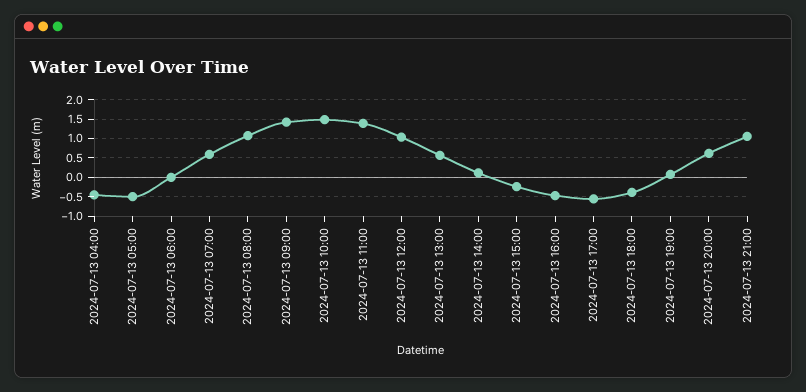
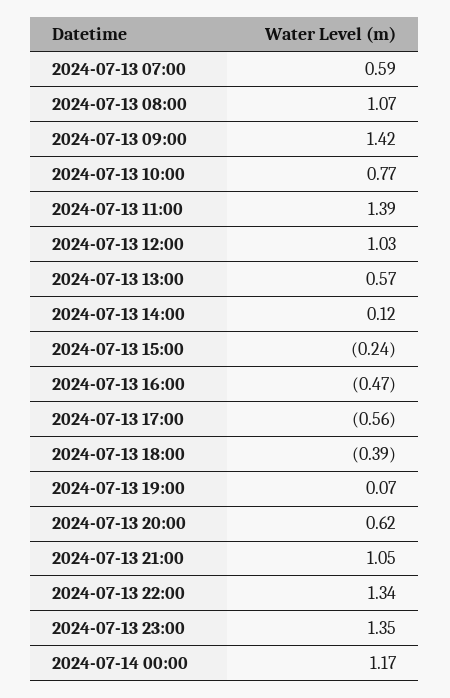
2024-07-13 04:00: -0.5 -> none
2024-07-13 05:00: -0.5 -> none
2024-07-13 06:00: 0 -> none
2024-07-13 10:00: 1.5 -> 0.77
2024-07-13 22:00: none -> 1.34
2024-07-13 23:00: none -> 1.35
2024-07-14 00:00: none -> 1.17

